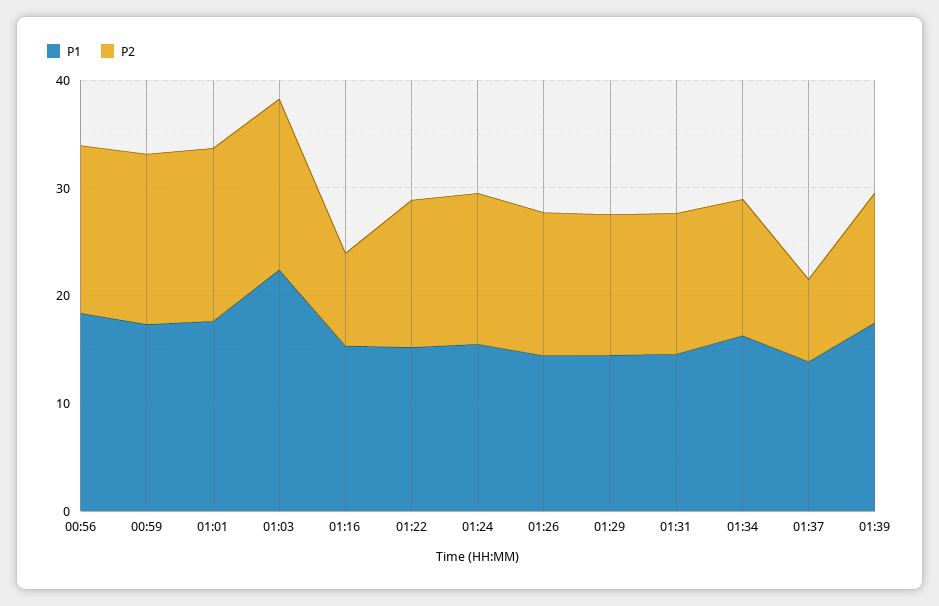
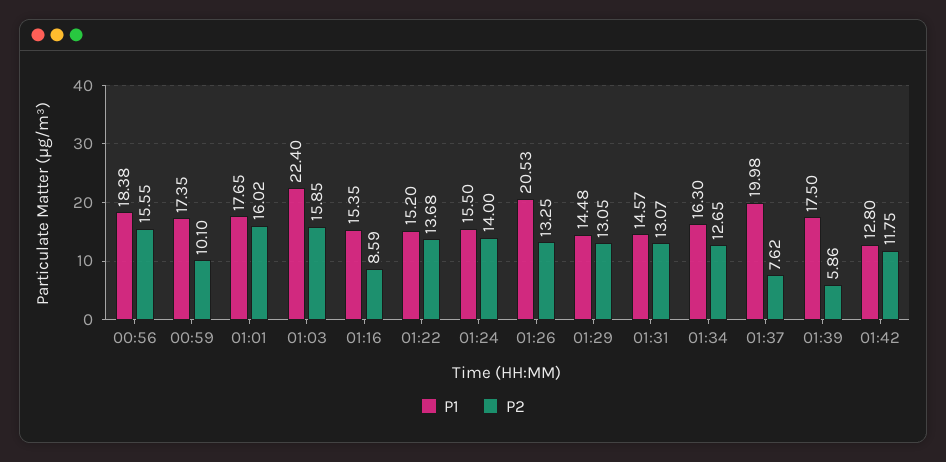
P2, 00:59: 16 -> 10.1
P1, 01:26: 14 -> 20.53
P1, 01:37: 14 -> 19.98
P2, 01:39: 12 -> 5.86
P1, 01:42: none -> 12.8
P2, 01:42: none -> 11.75

